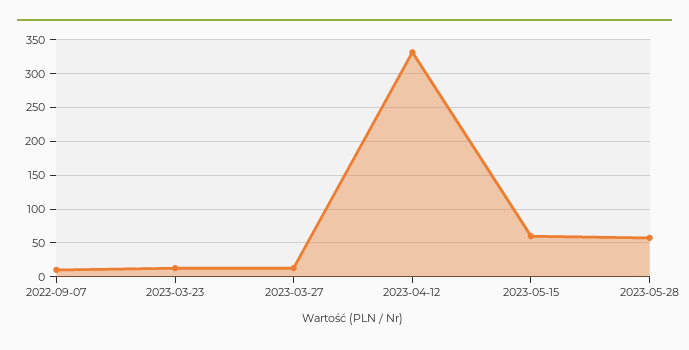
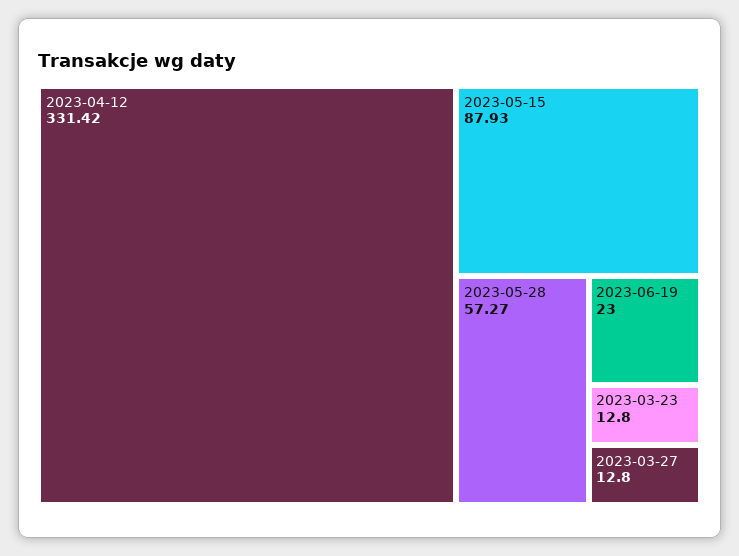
2022-09-07: 10 -> none
2023-05-15: 60 -> 87.93
2023-06-19: none -> 23

